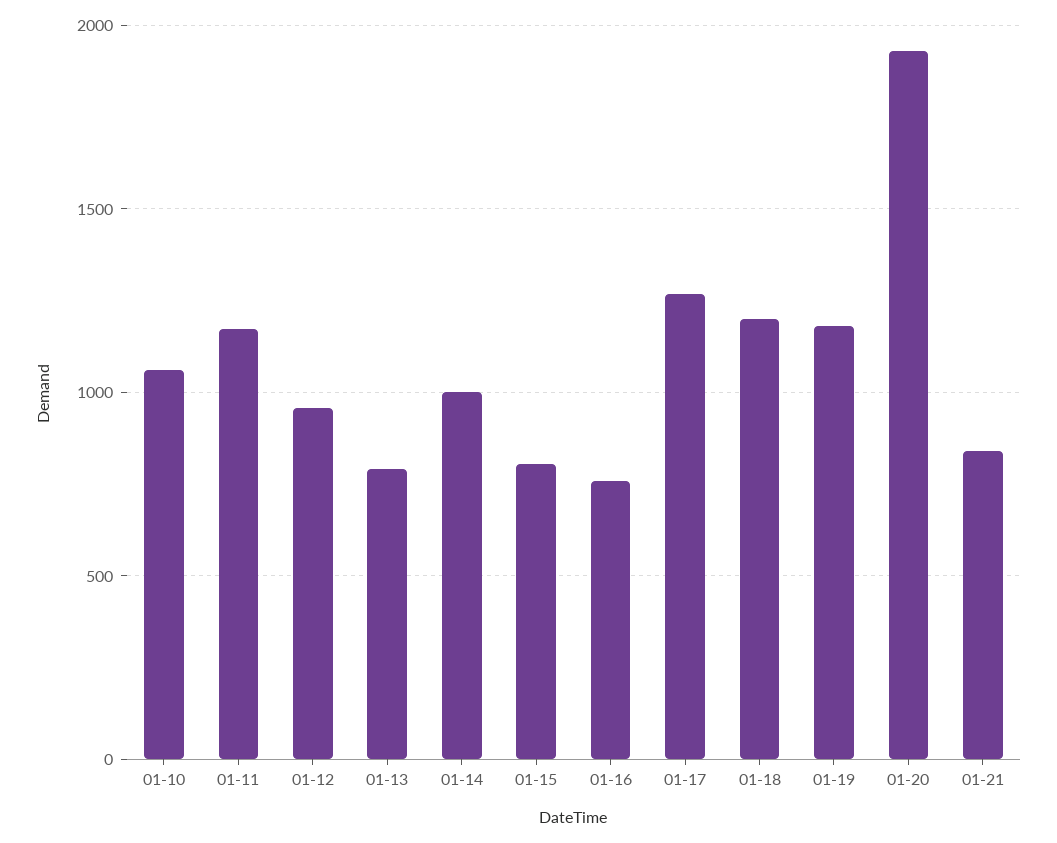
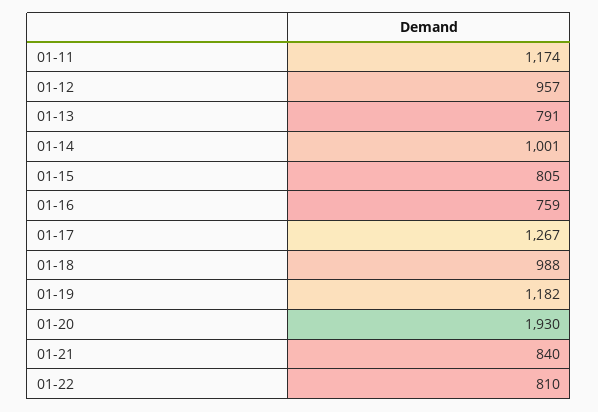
01-10: 1050 -> none
01-18: 1200 -> 988
01-22: none -> 810

